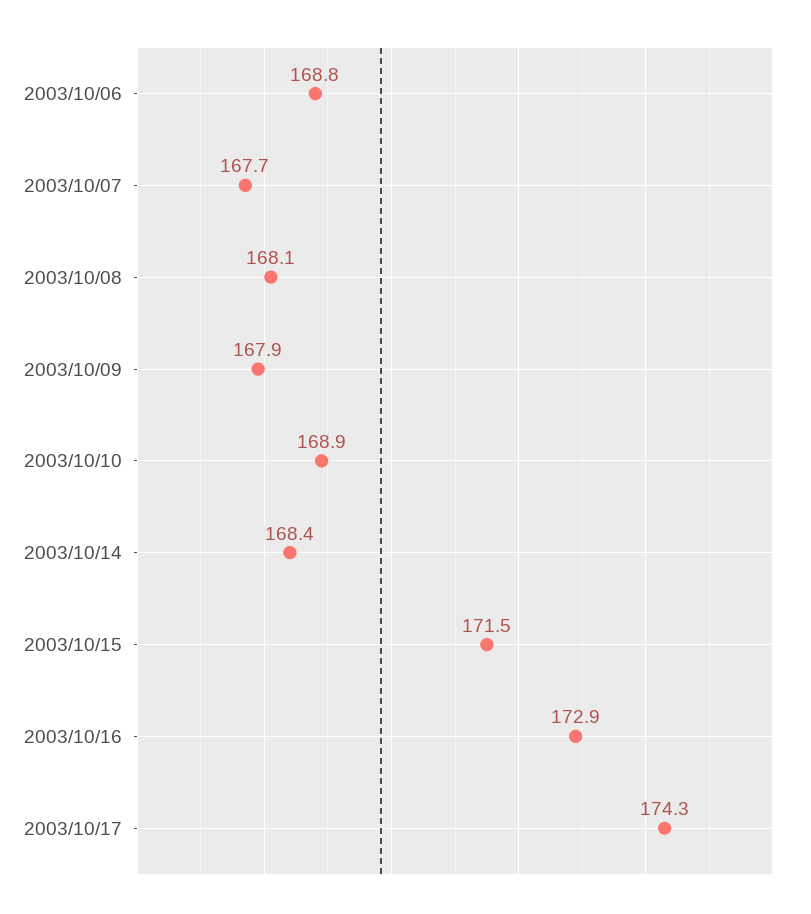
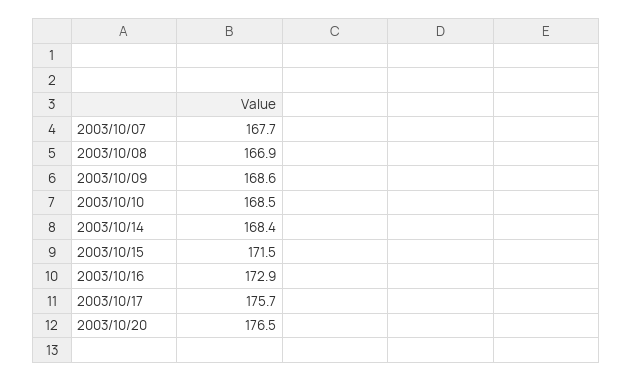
2003/10/06: 168.8 -> none
2003/10/08: 168.1 -> 166.9
2003/10/09: 167.9 -> 168.6
2003/10/10: 168.9 -> 168.5
2003/10/17: 174.3 -> 175.7
2003/10/20: none -> 176.5

